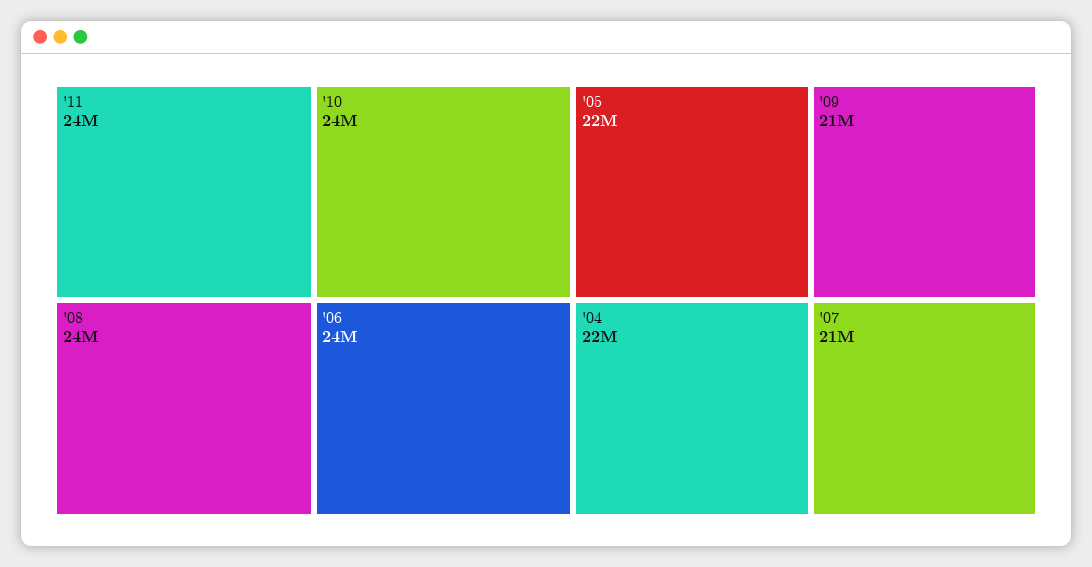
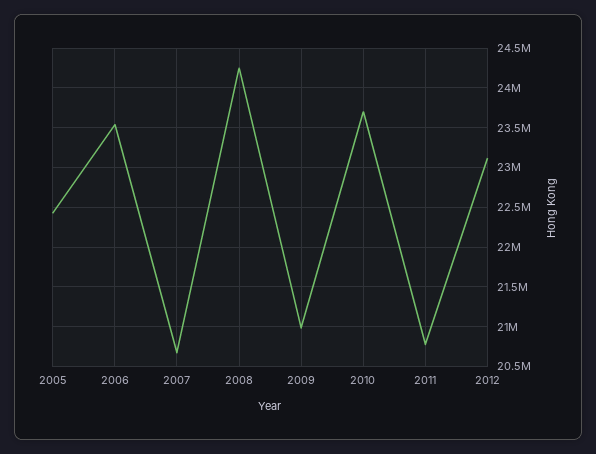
'11: 24000000 -> 20800000
'04: 22000000 -> none
2012: none -> 23100000

